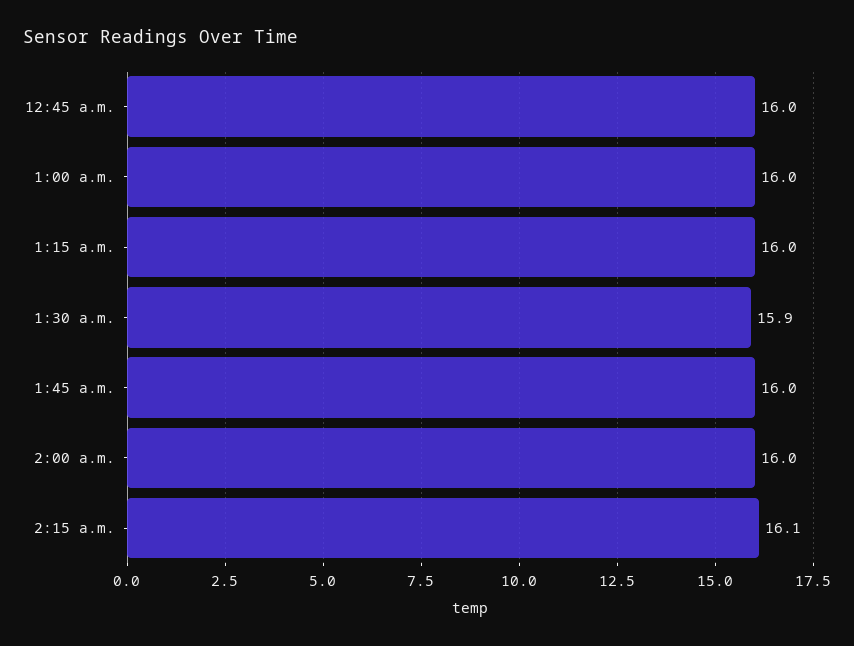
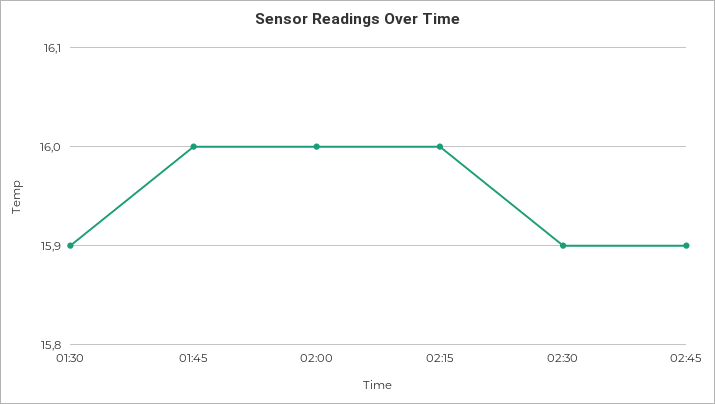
12:45 a.m.: 16 -> none
1:00 a.m.: 16 -> none
1:15 a.m.: 16 -> none
2:15 a.m.: 16.1 -> 16
02:30: none -> 15.9
02:45: none -> 15.9

